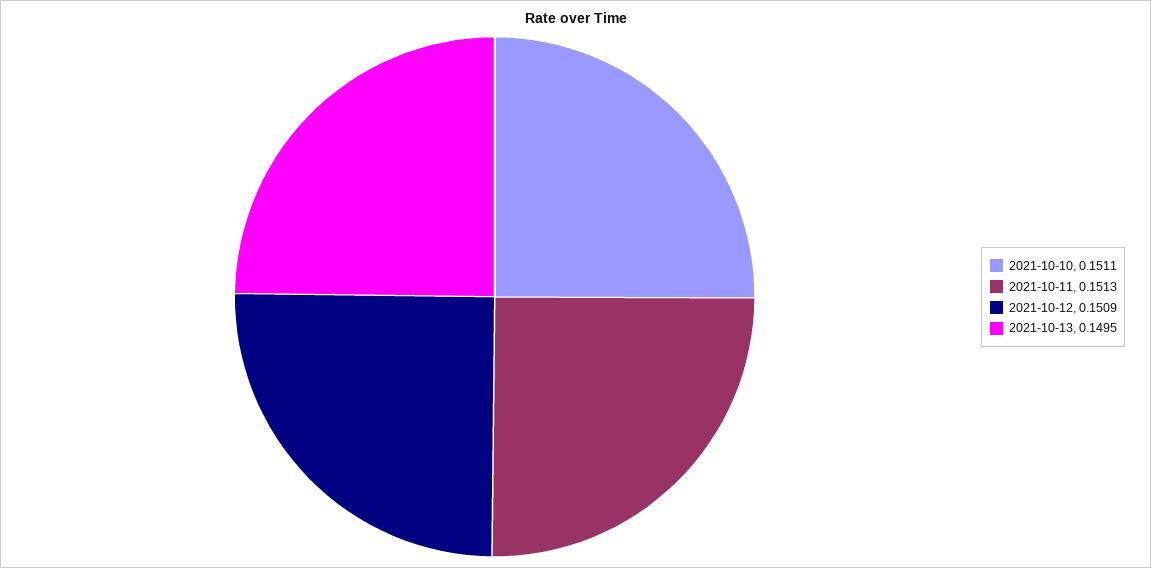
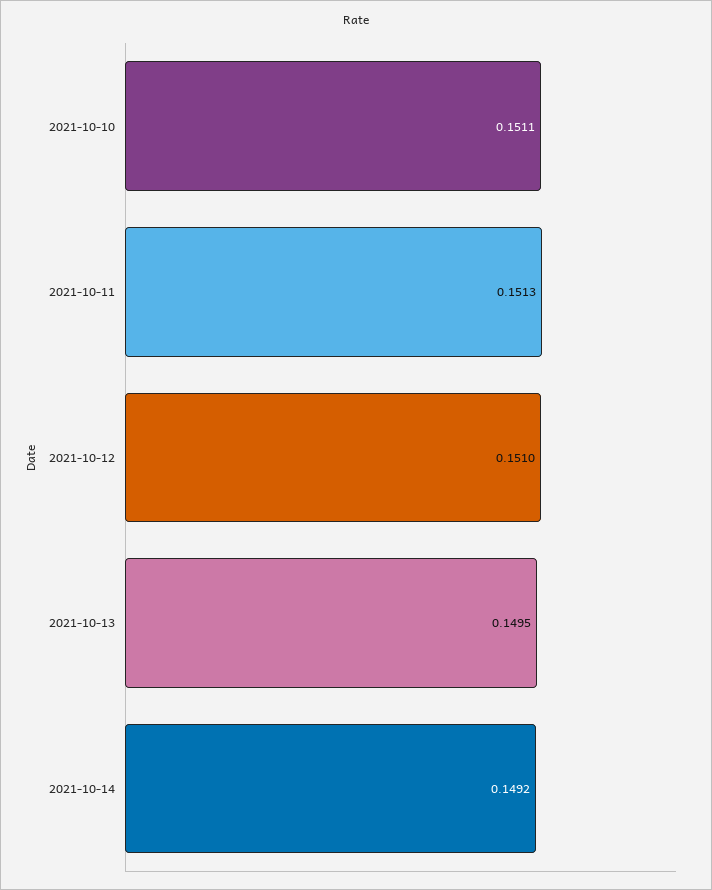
2021-10-12: 0.1509 -> 0.151
2021-10-14: none -> 0.1492

